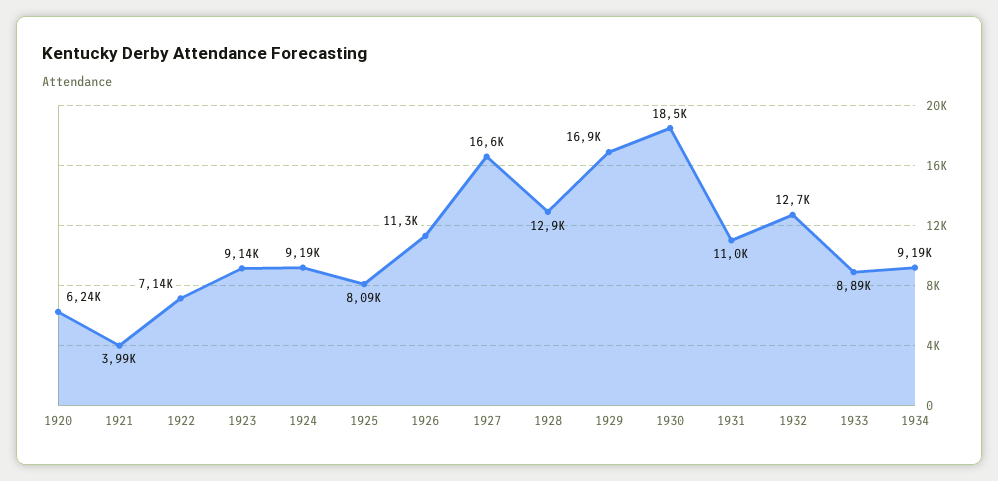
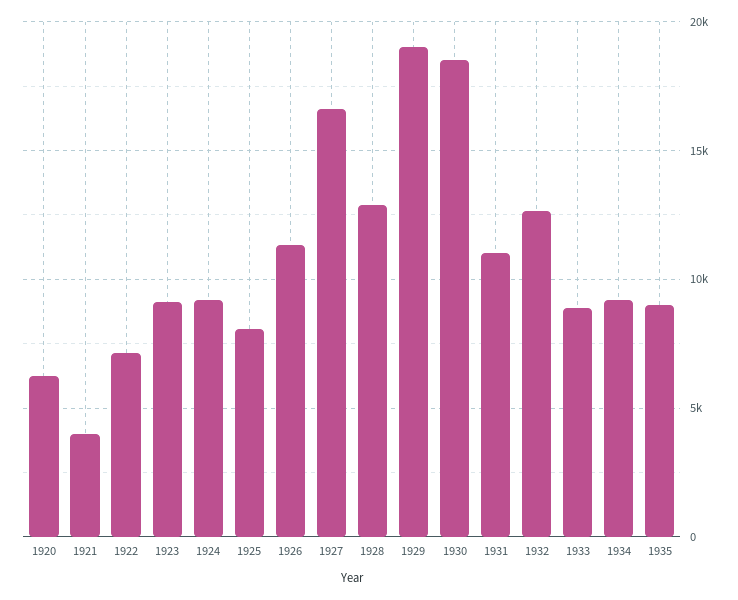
1929: 16900 -> 19000
1935: none -> 9000

